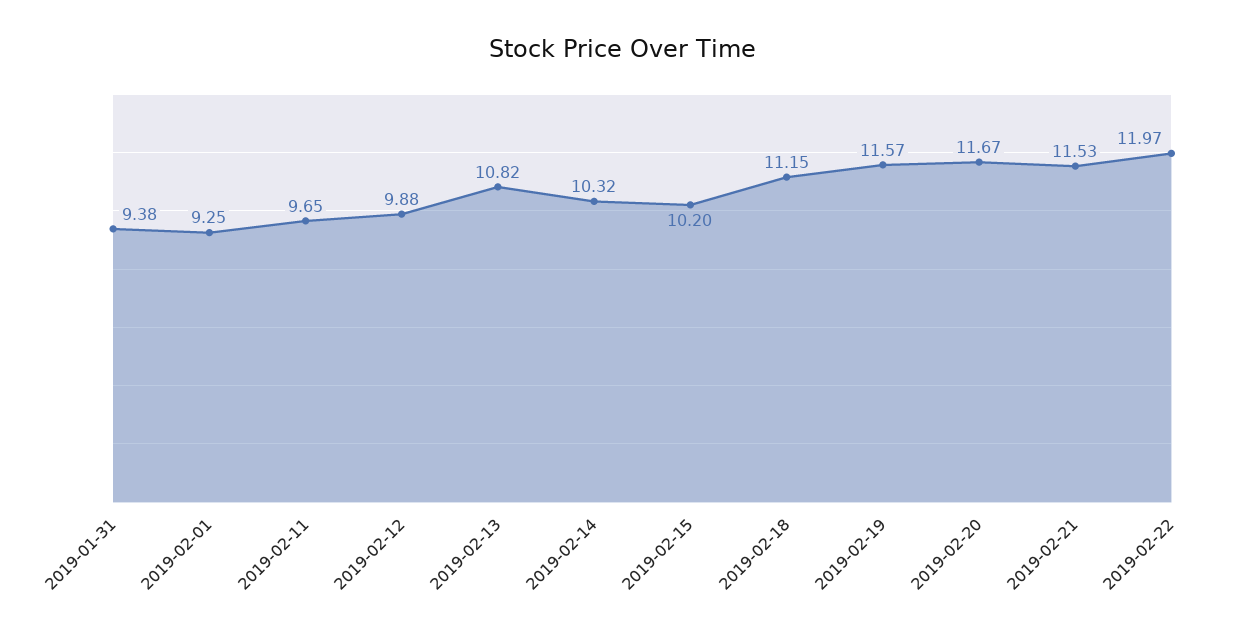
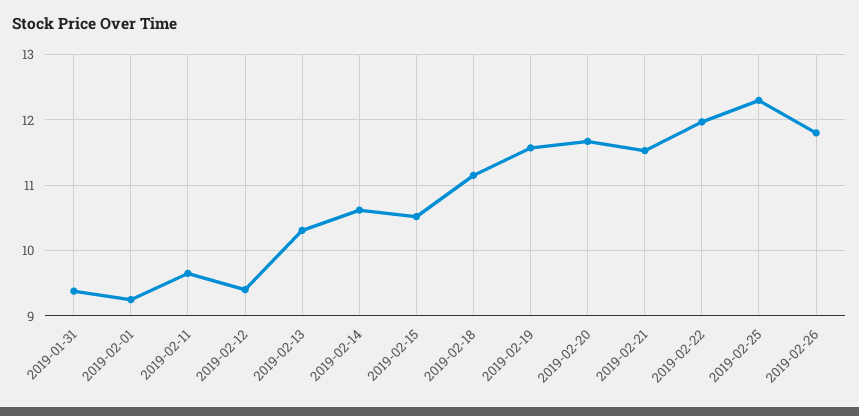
2019-02-12: 9.88 -> 9.4
2019-02-13: 10.82 -> 10.3
2019-02-14: 10.32 -> 10.6
2019-02-15: 10.2 -> 10.5
2019-02-25: none -> 12.3
2019-02-26: none -> 11.8

